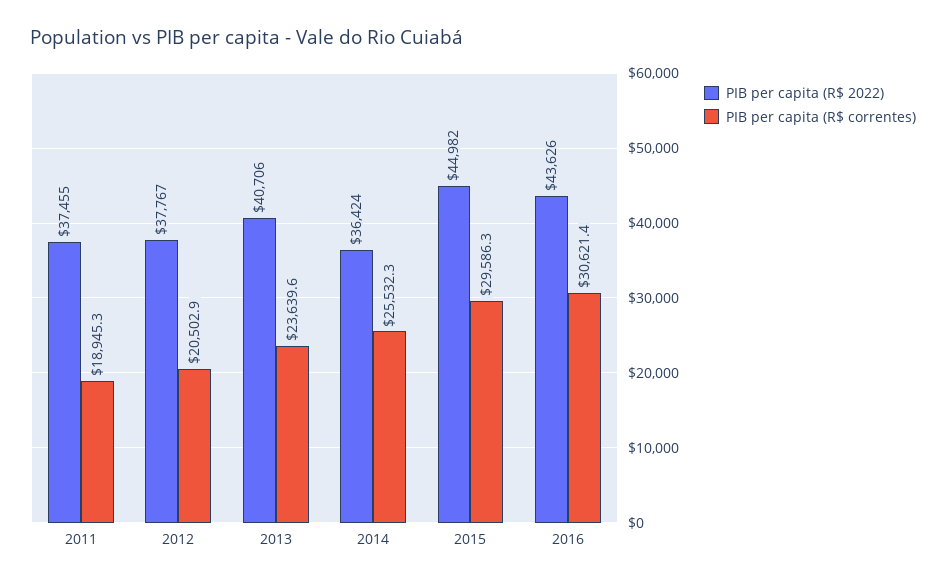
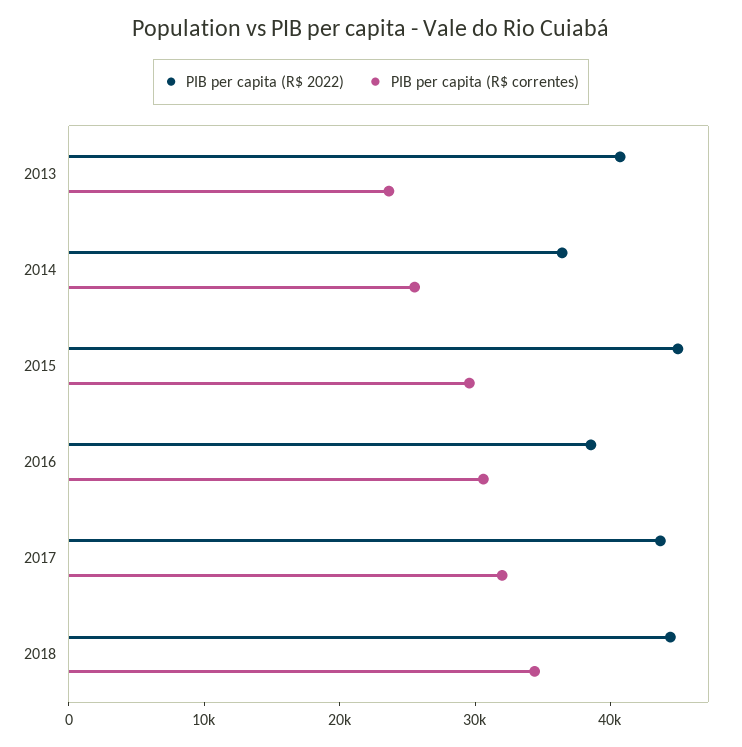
PIB per capita (R$ 2022), 2011: 37455 -> none
PIB per capita (R$ correntes), 2011: 18945.3 -> none
PIB per capita (R$ 2022), 2012: 37767 -> none
PIB per capita (R$ correntes), 2012: 20502.9 -> none
PIB per capita (R$ 2022), 2016: 43626 -> 38000
PIB per capita (R$ 2022), 2017: none -> 44000
PIB per capita (R$ correntes), 2017: none -> 32000
PIB per capita (R$ 2022), 2018: none -> 44000
PIB per capita (R$ correntes), 2018: none -> 34000

